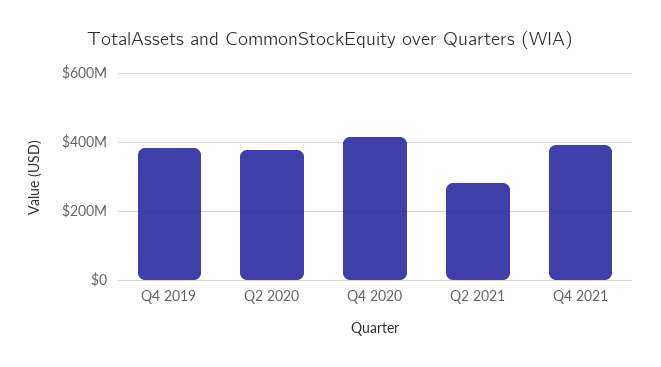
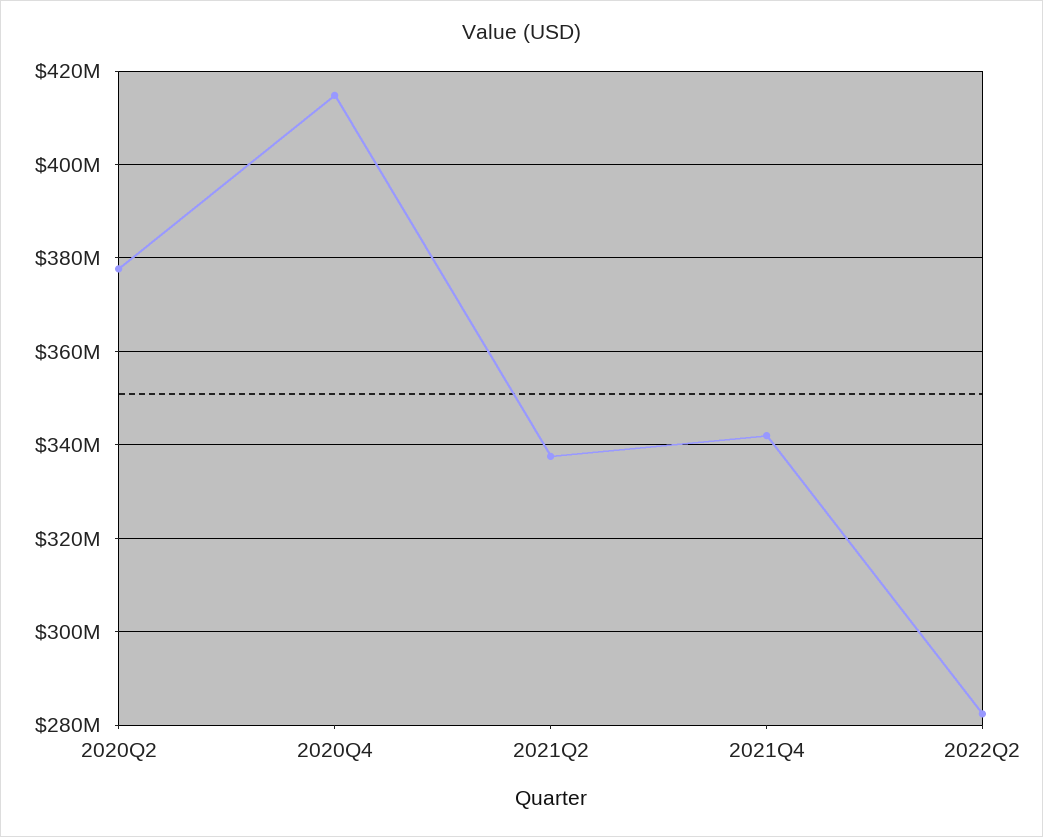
Q4 2019: 380000000 -> none
Q2 2021: 280000000 -> 338000000
Q4 2021: 400000000 -> 342000000
2022Q2: none -> 282000000

